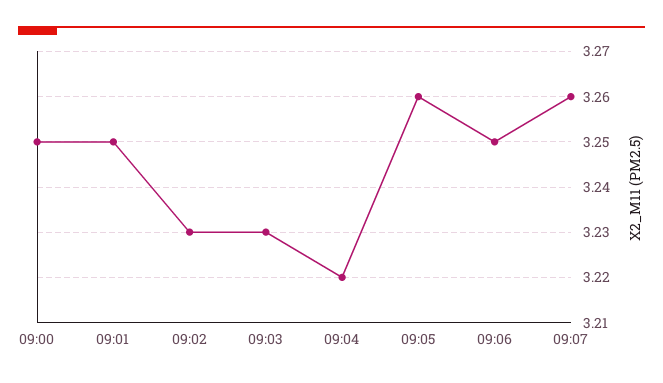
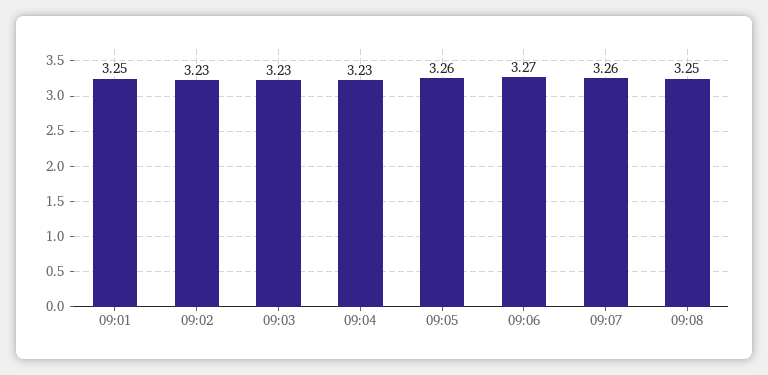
09:00: 3.25 -> none
09:04: 3.22 -> 3.23
09:06: 3.25 -> 3.27
09:08: none -> 3.25

